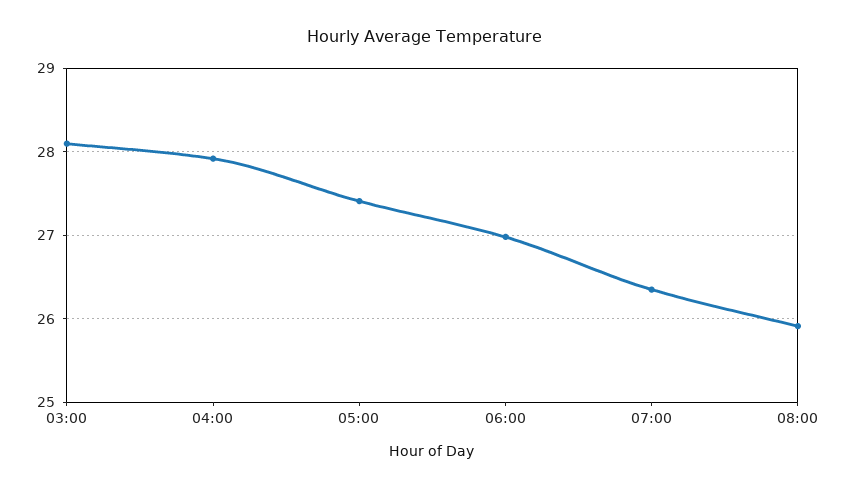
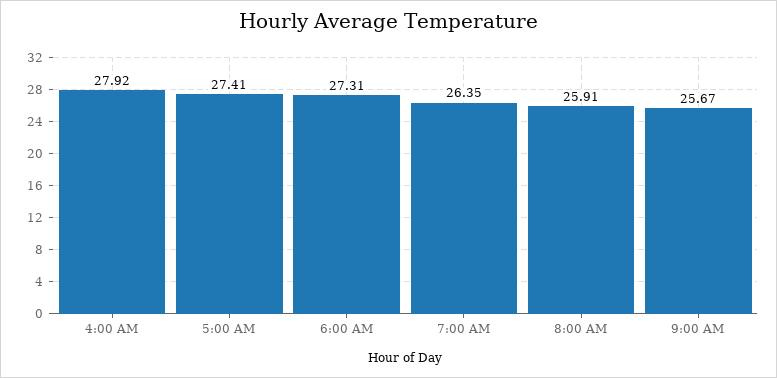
03:00: 28.1 -> none
06:00: 27 -> 27.31
9:00 AM: none -> 25.67

